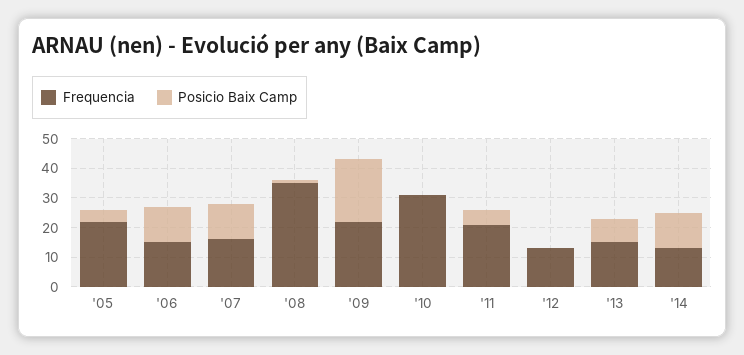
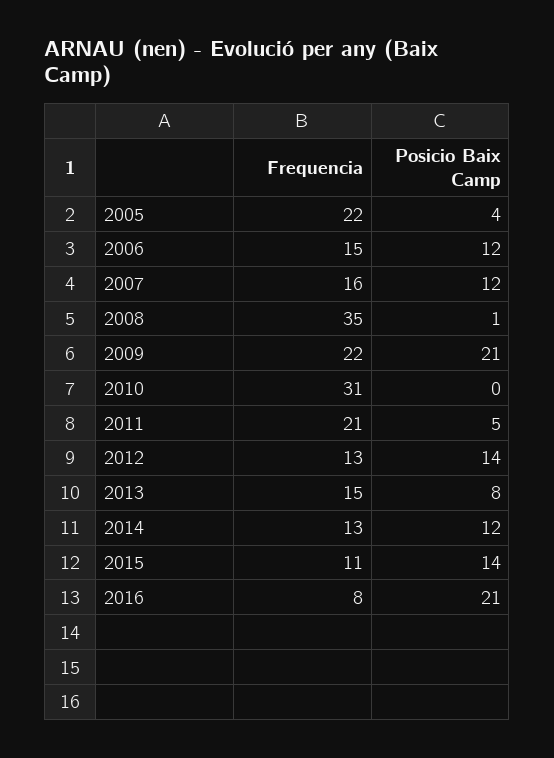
Posicio Baix Camp, '12: 0 -> 14
Frequencia, 2015: none -> 11
Posicio Baix Camp, 2015: none -> 14
Frequencia, 2016: none -> 8
Posicio Baix Camp, 2016: none -> 21

